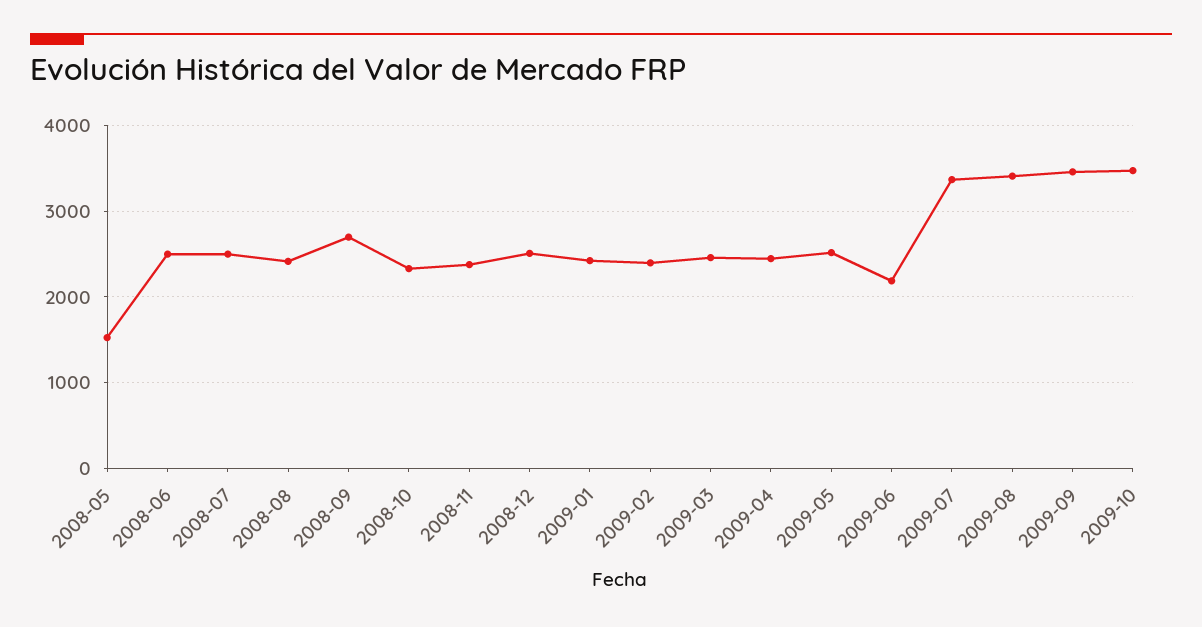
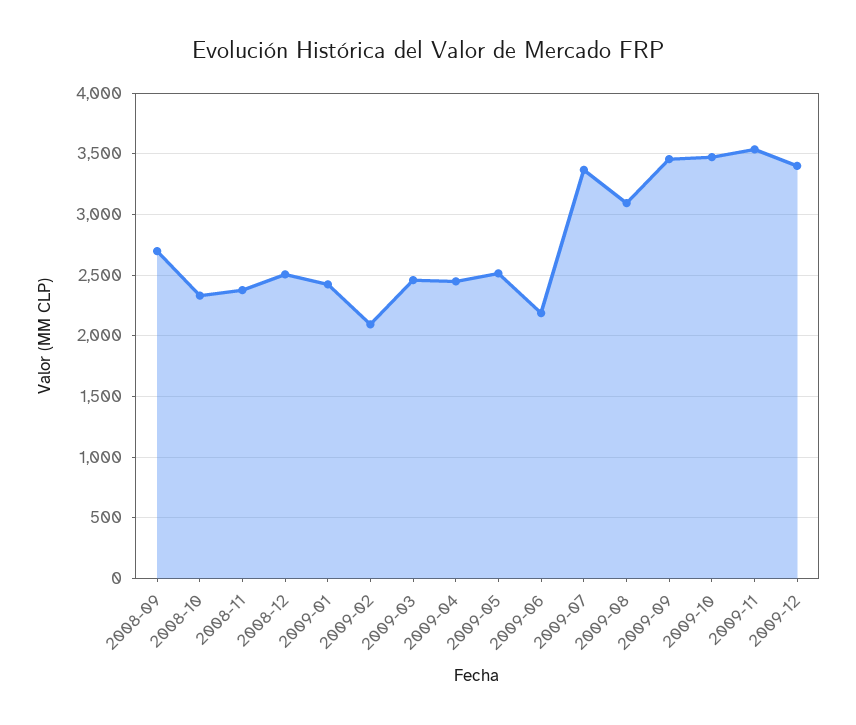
2008-05: 1500 -> none
2008-06: 2500 -> none
2008-07: 2500 -> none
2008-08: 2400 -> none
2009-02: 2400 -> 2100
2009-08: 3400 -> 3100
2009-11: none -> 3550
2009-12: none -> 3400

